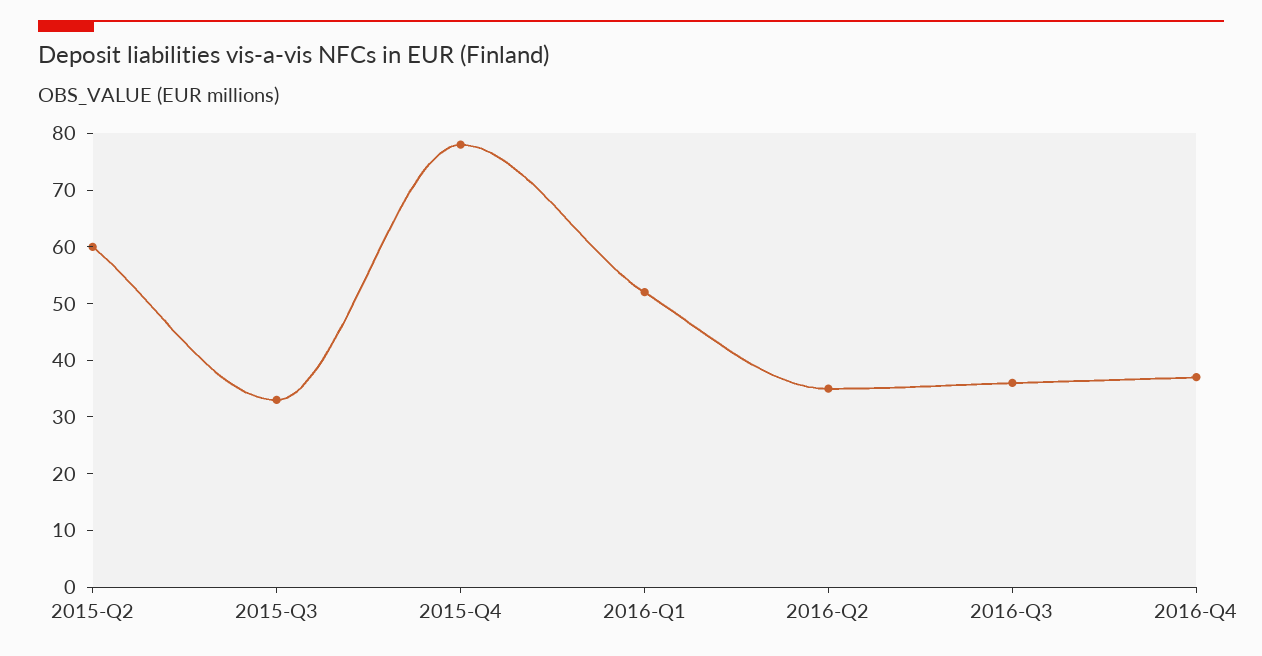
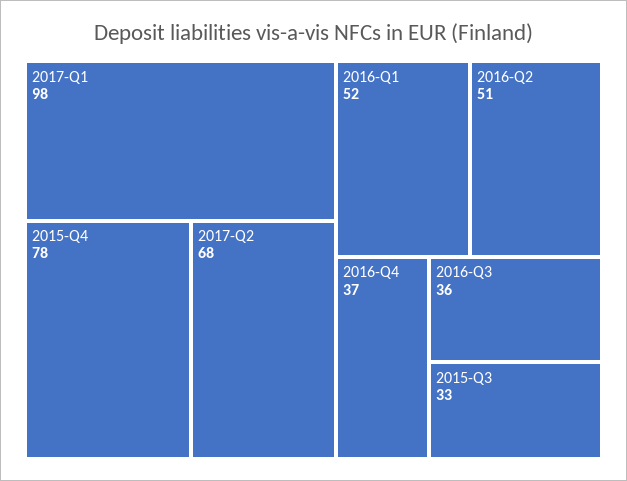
2015-Q2: 60 -> none
2016-Q2: 35 -> 51
2017-Q1: none -> 98
2017-Q2: none -> 68

